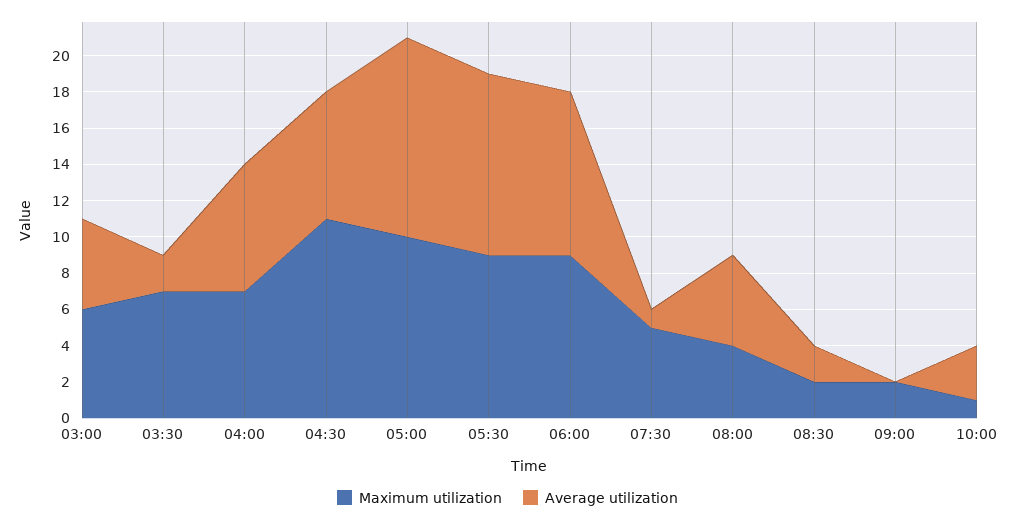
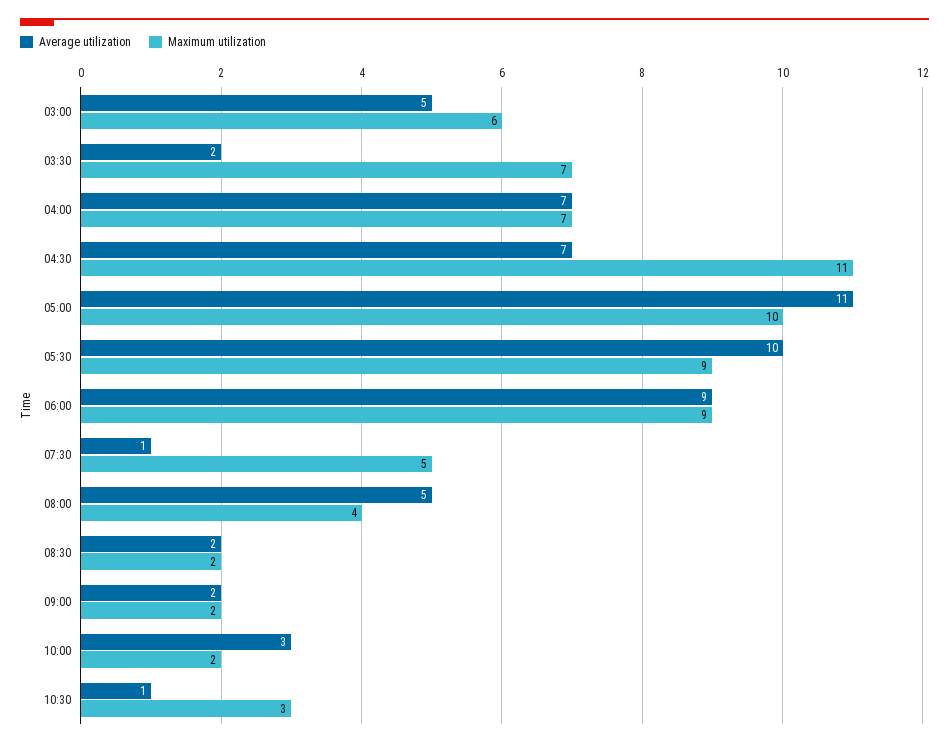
Average utilization, 09:00: 0 -> 2
Maximum utilization, 10:00: 1 -> 2
Average utilization, 10:30: none -> 1
Maximum utilization, 10:30: none -> 3

